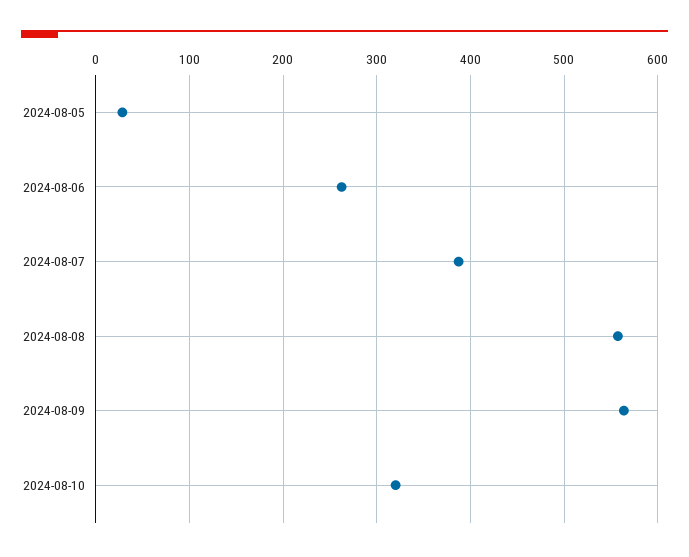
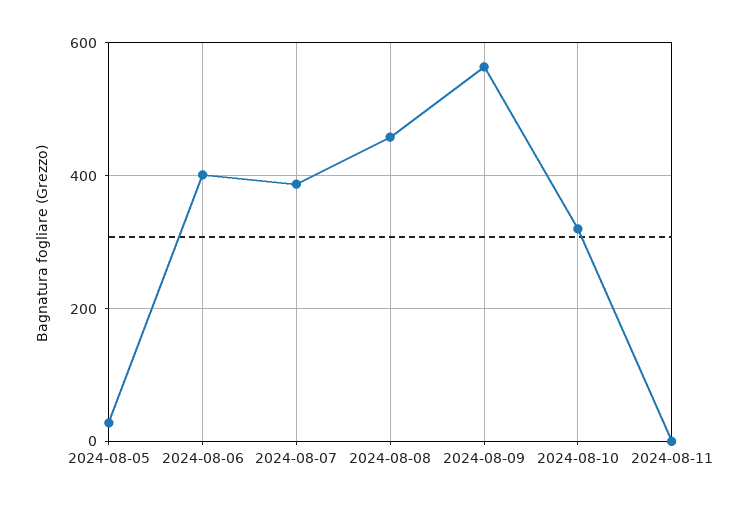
2024-08-06: 260 -> 400
2024-08-08: 560 -> 460
2024-08-11: none -> 0

